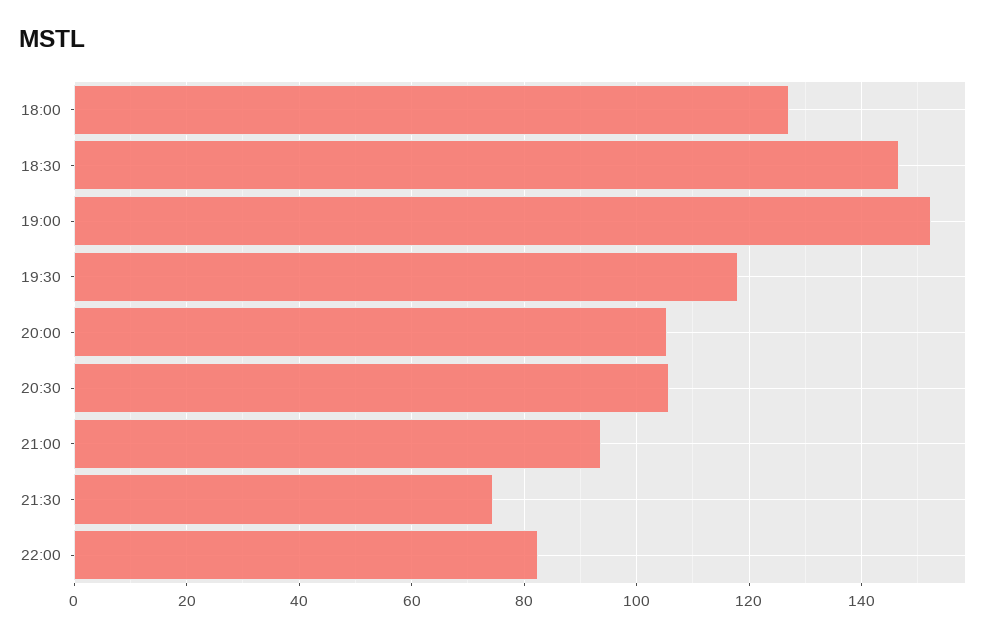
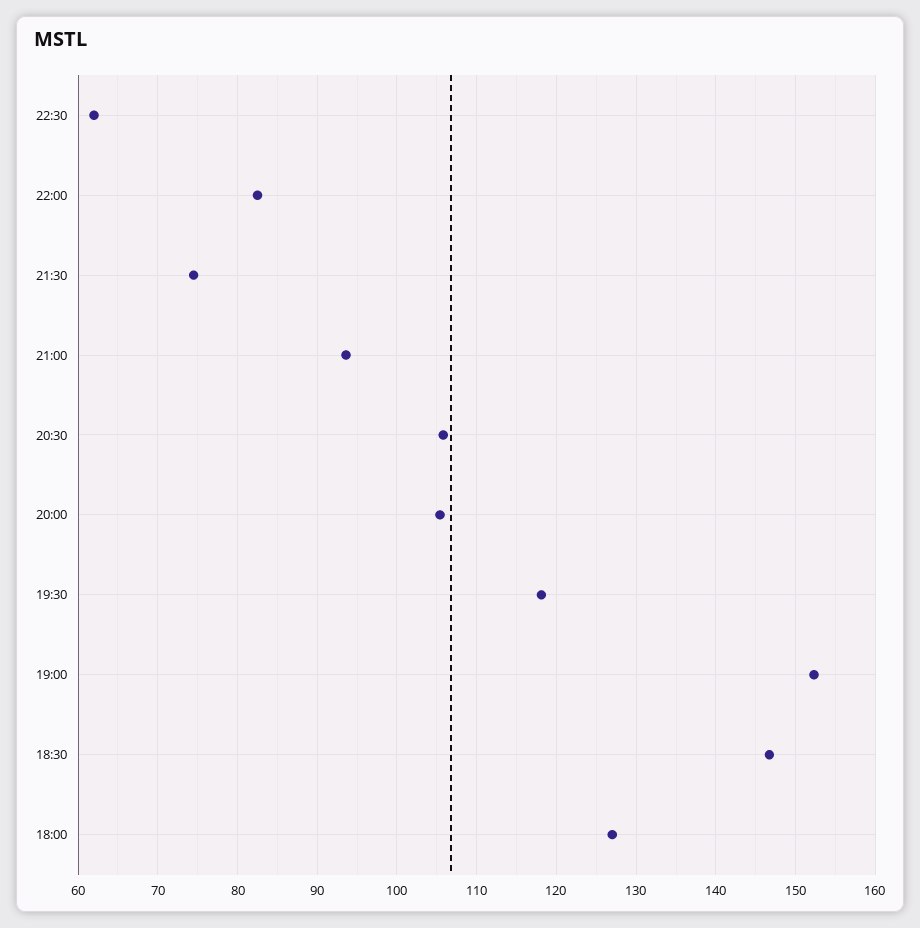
22:30: none -> 62

